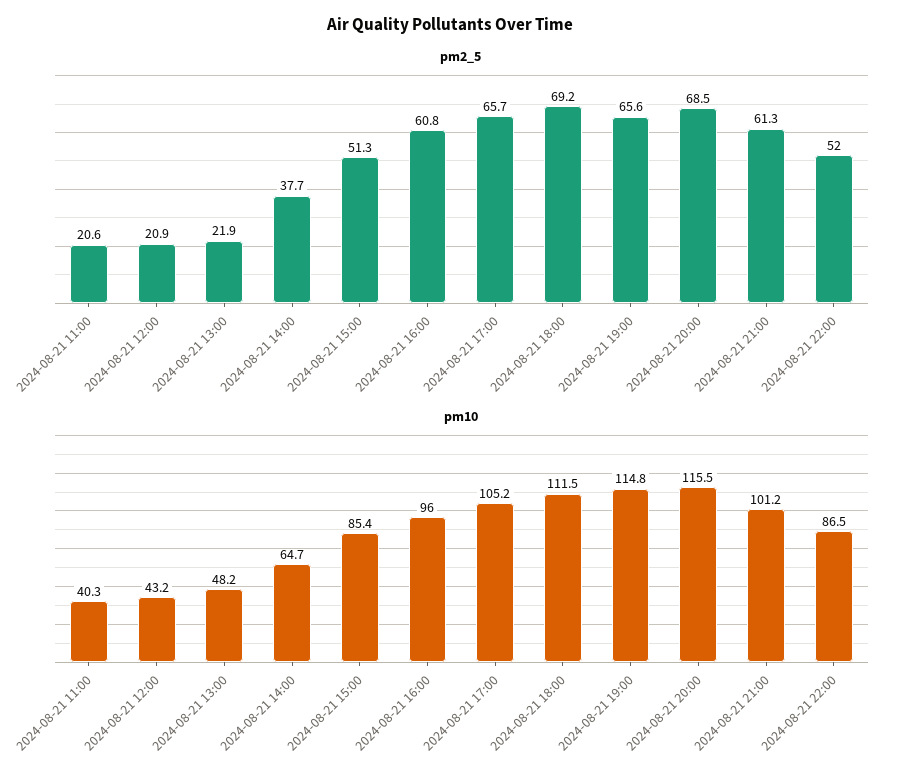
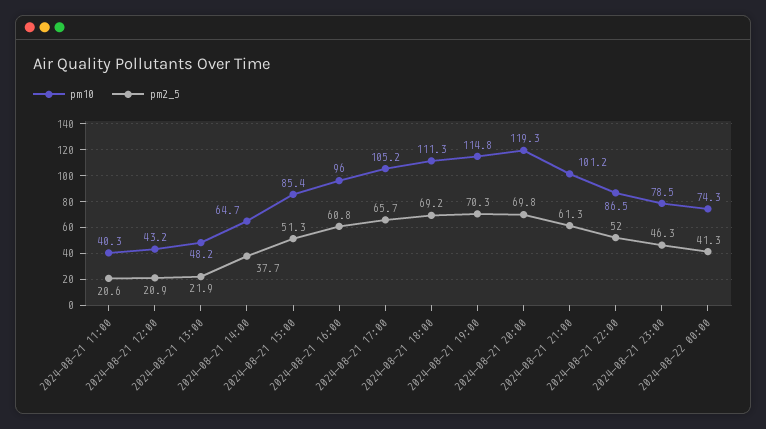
pm2_5, 2024-08-21 19:00: 65.6 -> 70.3
pm2_5, 2024-08-21 20:00: 68.5 -> 69.8
pm10, 2024-08-21 18:00: 111.5 -> 111.3
pm10, 2024-08-21 20:00: 115.5 -> 119.3
pm10, 2024-08-21 23:00: none -> 78.5
pm2_5, 2024-08-21 23:00: none -> 46.3
pm10, 2024-08-22 00:00: none -> 74.3
pm2_5, 2024-08-22 00:00: none -> 41.3

